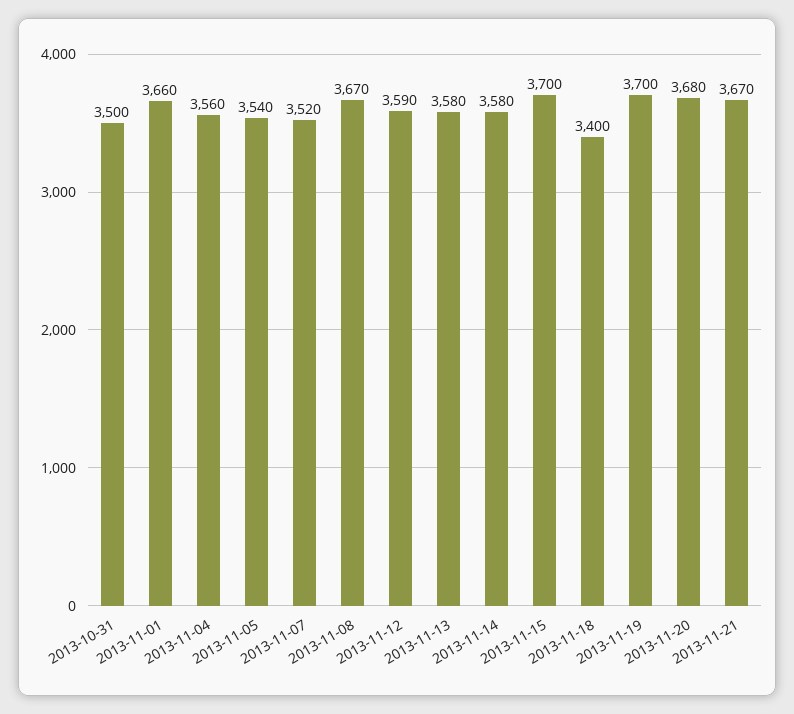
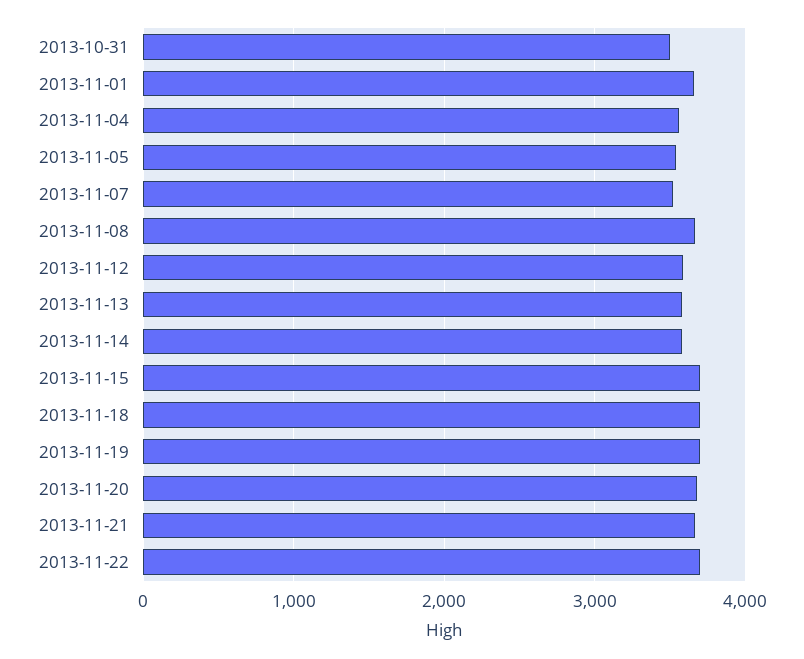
2013-11-18: 3400 -> 3700
2013-11-22: none -> 3700

